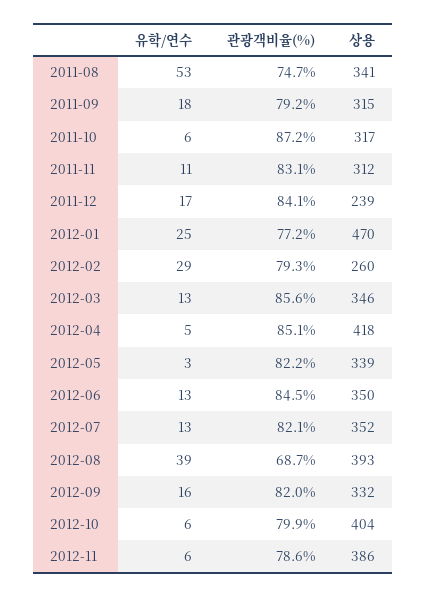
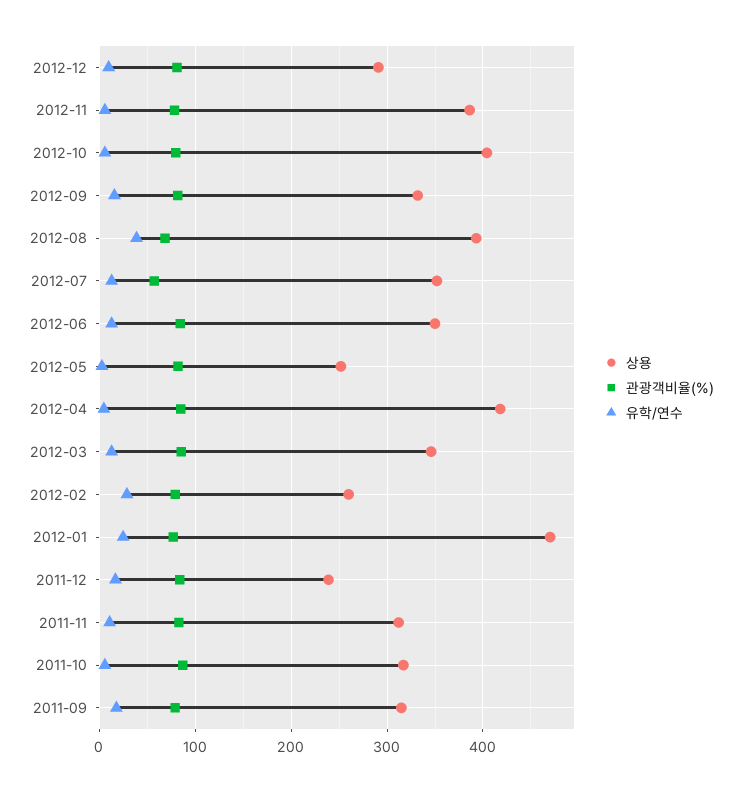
유학/연수, 2011-08: 53 -> none
관광객비율(%), 2011-08: 74.7 -> none
상용, 2011-08: 341 -> none
상용, 2012-05: 339 -> 250
관광객비율(%), 2012-07: 82.1 -> 60
상용, 2012-12: none -> 290
관광객비율(%), 2012-12: none -> 80
유학/연수, 2012-12: none -> 10

